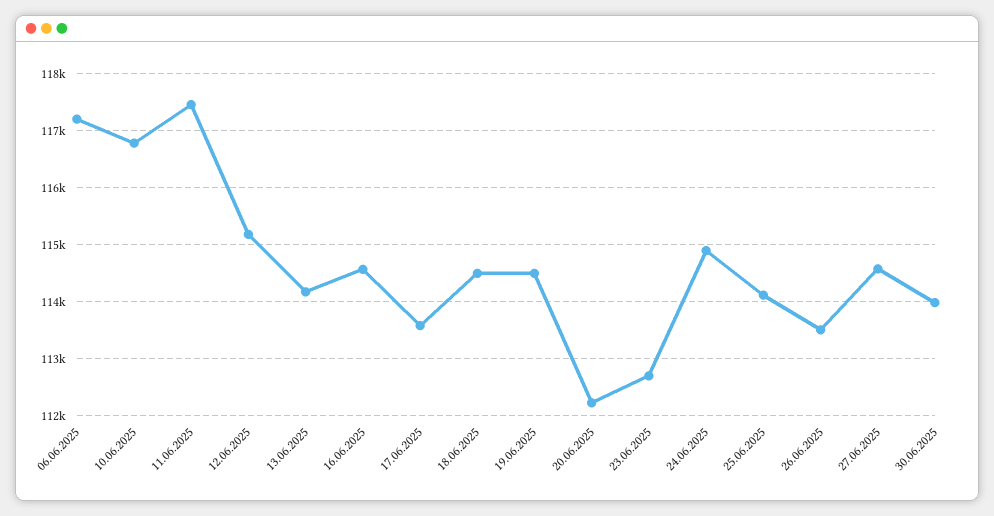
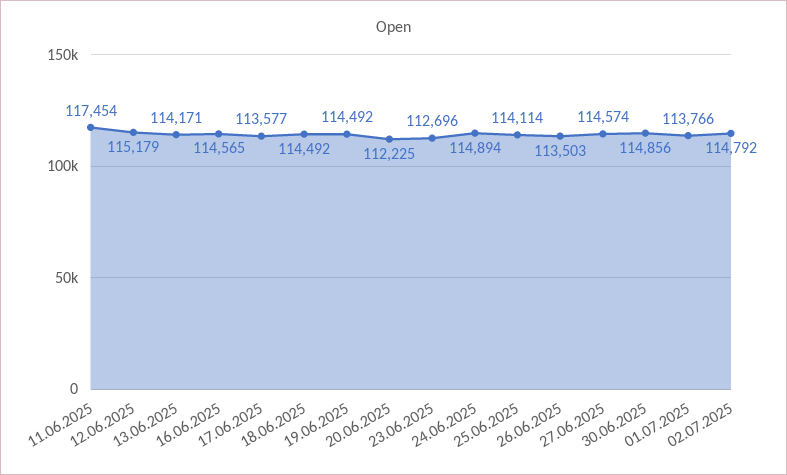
06.06.2025: 117200 -> none
10.06.2025: 116800 -> none
30.06.2025: 114000 -> 114856
01.07.2025: none -> 113766
02.07.2025: none -> 114792

